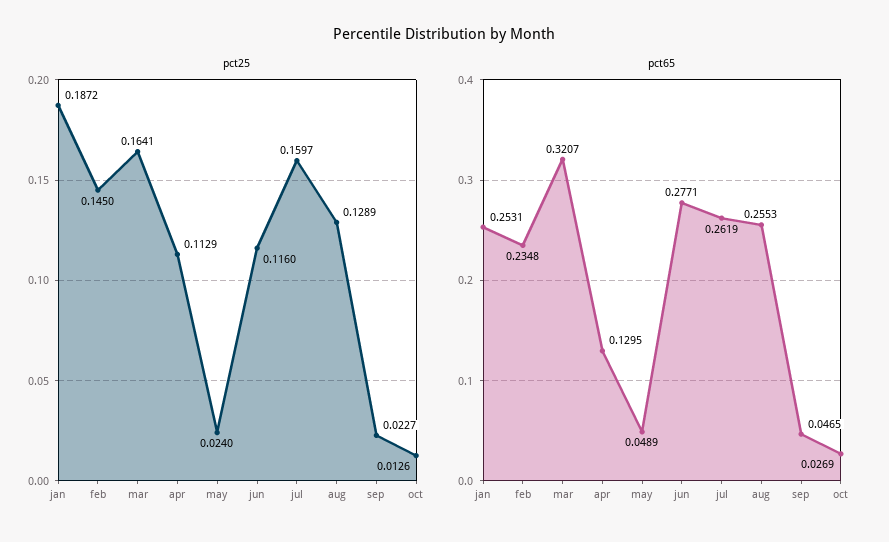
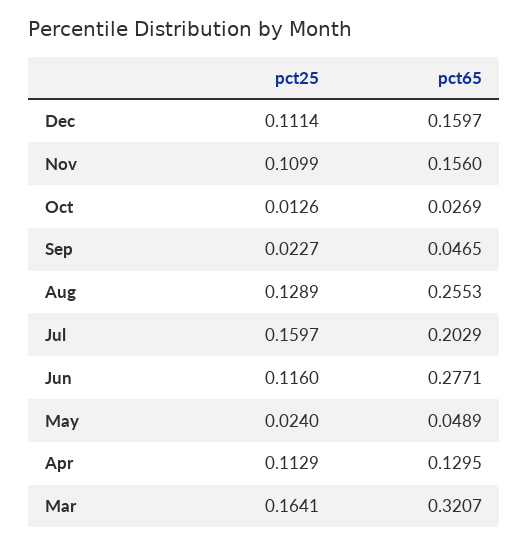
pct25, jan: 0.1872 -> none
pct25, feb: 0.145 -> none
pct65, jan: 0.2531 -> none
pct65, feb: 0.2348 -> none
pct65, jul: 0.2619 -> 0.2029
pct25, Dec: none -> 0.1114
pct65, Dec: none -> 0.1597
pct25, Nov: none -> 0.1099
pct65, Nov: none -> 0.156

